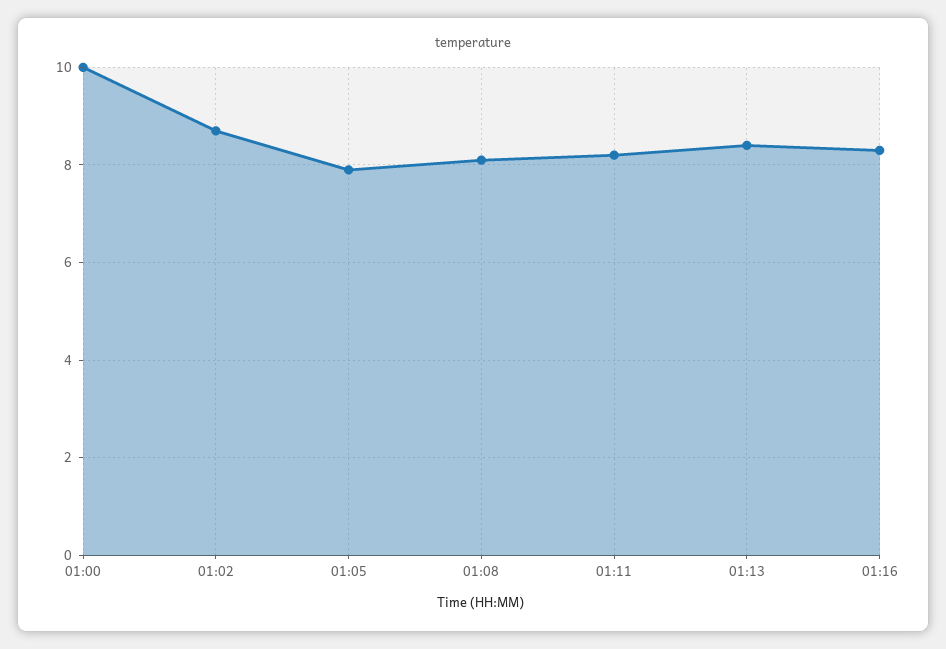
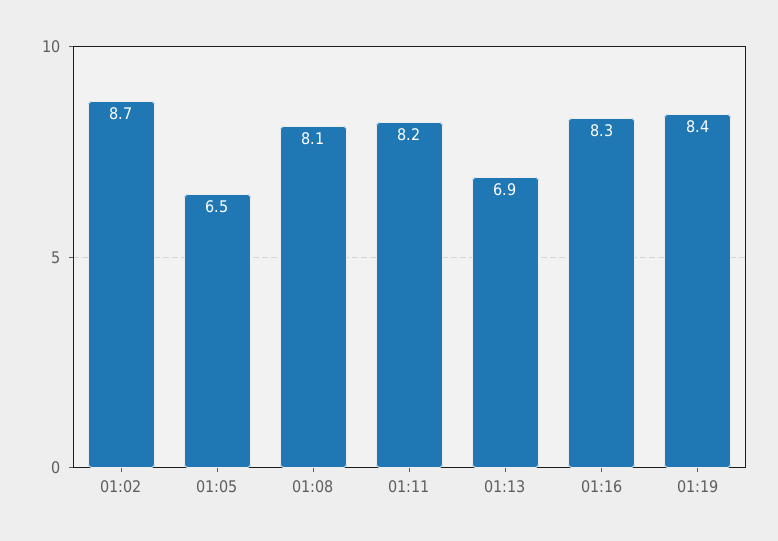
01:00: 10 -> none
01:05: 8 -> 6.5
01:13: 8.5 -> 6.9
01:19: none -> 8.4

